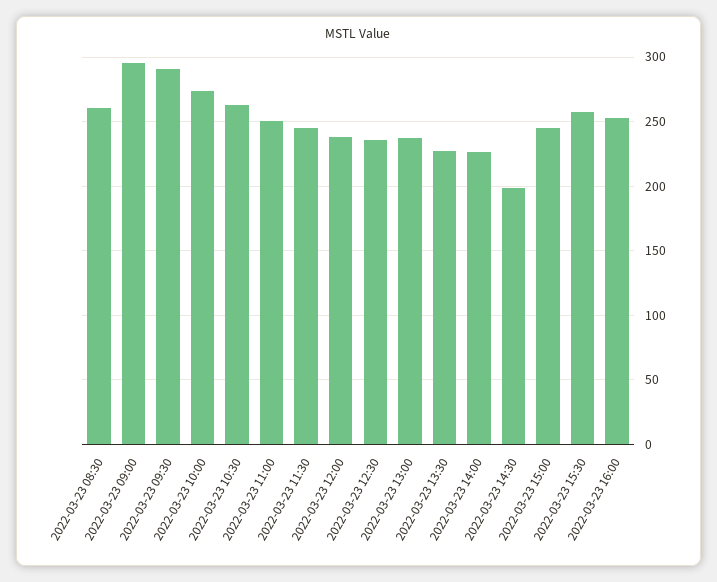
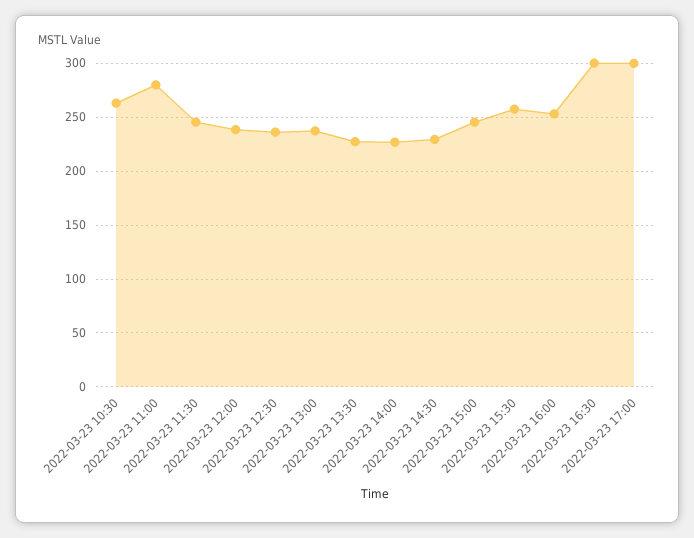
2022-03-23 08:30: 260 -> none
2022-03-23 09:00: 295 -> none
2022-03-23 09:30: 290 -> none
2022-03-23 10:00: 275 -> none
2022-03-23 11:00: 250 -> 280
2022-03-23 14:30: 200 -> 230
2022-03-23 16:30: none -> 300
2022-03-23 17:00: none -> 300

